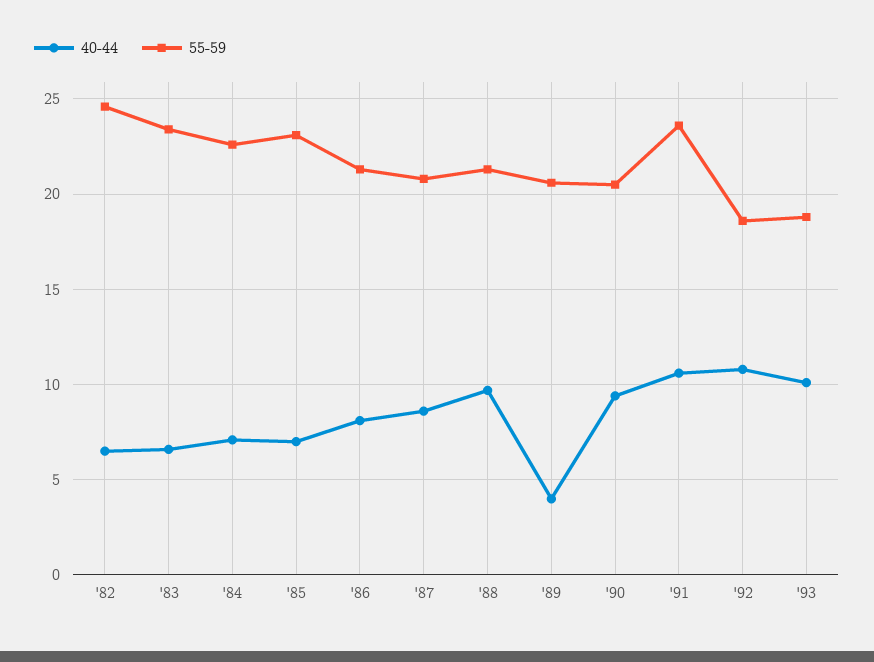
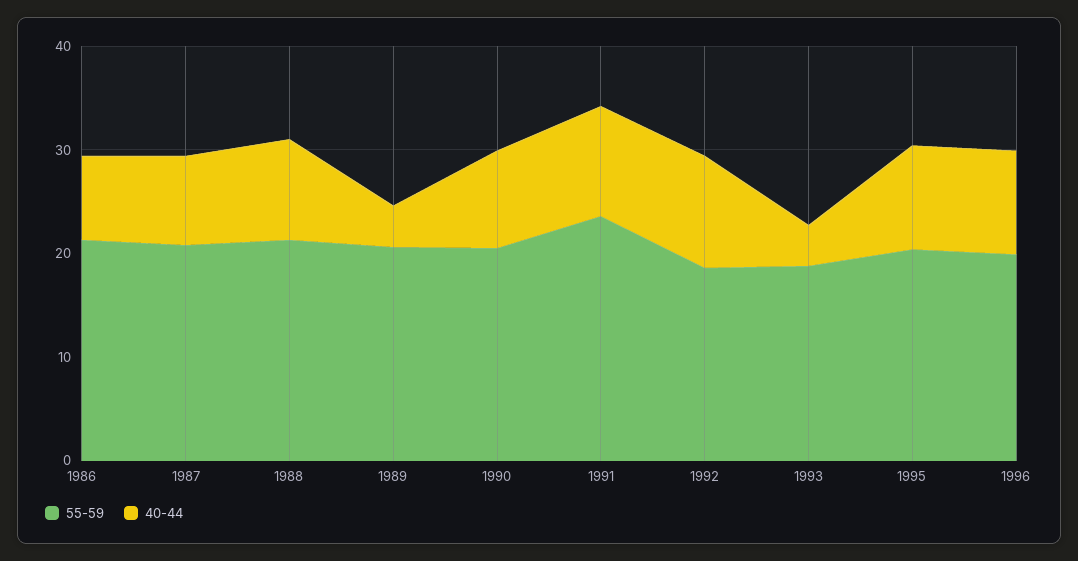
40-44, '82: 6.5 -> none
55-59, '82: 24.5 -> none
40-44, '83: 6.5 -> none
55-59, '83: 23.5 -> none
40-44, '84: 7 -> none
55-59, '84: 22.5 -> none
40-44, '85: 7 -> none
55-59, '85: 23 -> none
40-44, '93: 10 -> 4
55-59, 1995: none -> 20
40-44, 1995: none -> 10
55-59, 1996: none -> 20
40-44, 1996: none -> 10

